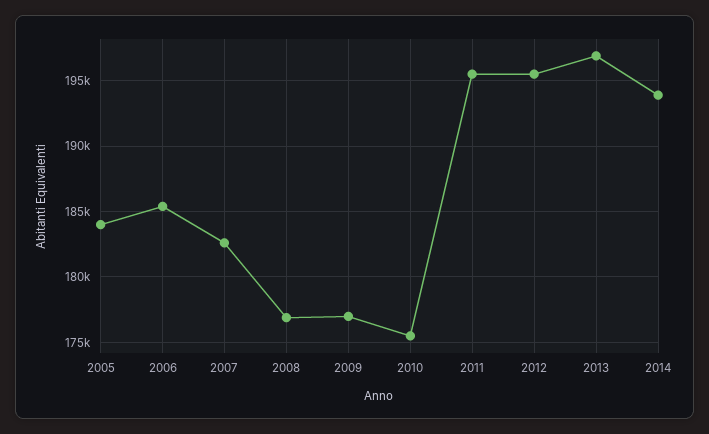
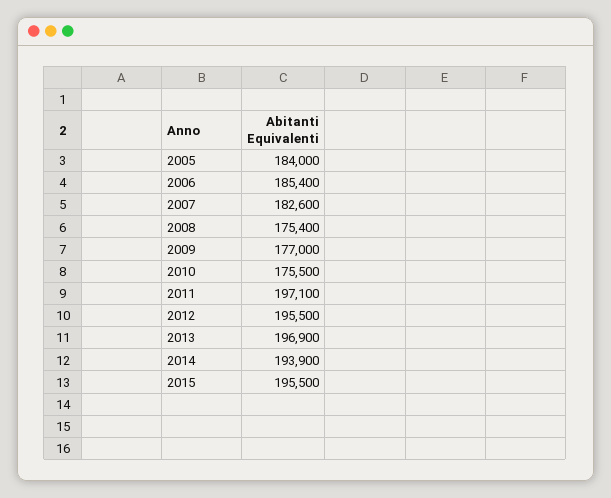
2008: 177000 -> 175400
2011: 195500 -> 197100
2015: none -> 195500

